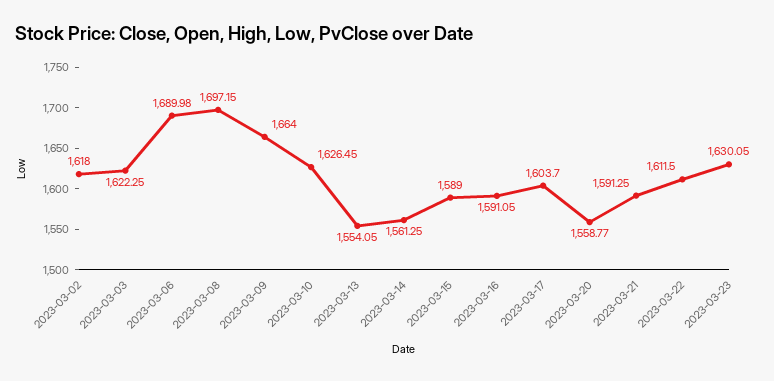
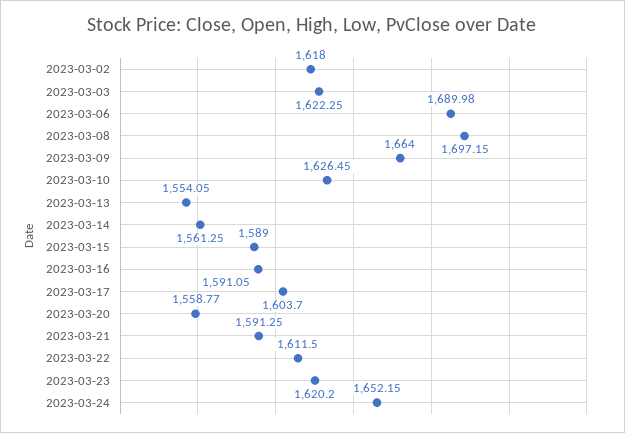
2023-03-23: 1630.05 -> 1620.2
2023-03-24: none -> 1652.15

